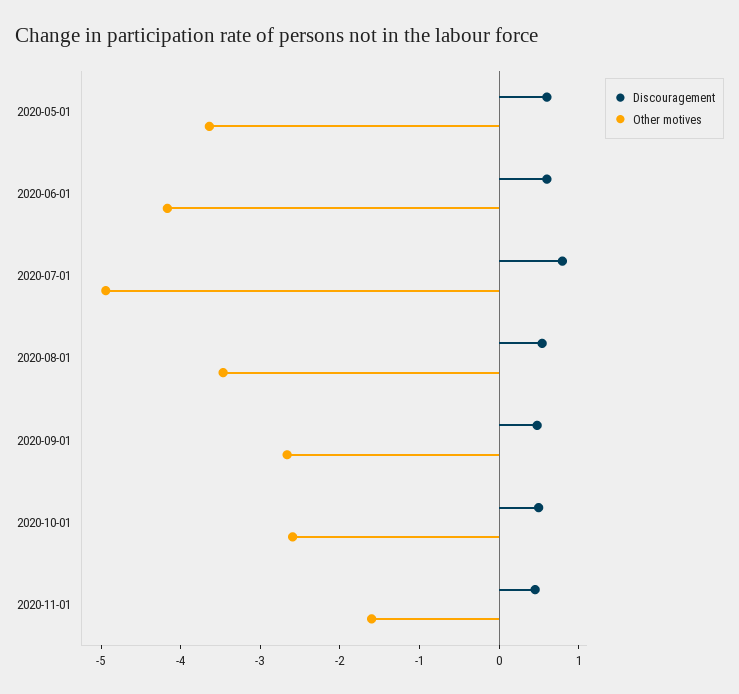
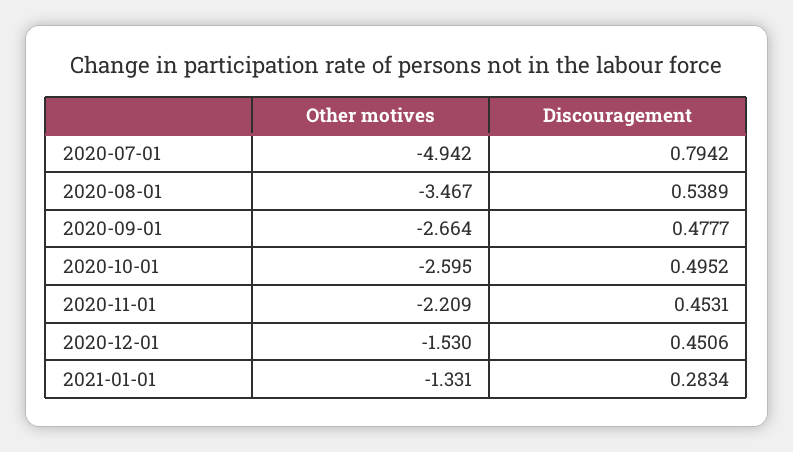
Discouragement, 2020-05-01: 0.6 -> none
Other motives, 2020-05-01: -3.6 -> none
Discouragement, 2020-06-01: 0.6 -> none
Other motives, 2020-06-01: -4.2 -> none
Other motives, 2020-11-01: -1.6 -> -2.209
Other motives, 2020-12-01: none -> -1.53
Discouragement, 2020-12-01: none -> 0.4506
Other motives, 2021-01-01: none -> -1.331
Discouragement, 2021-01-01: none -> 0.2834

